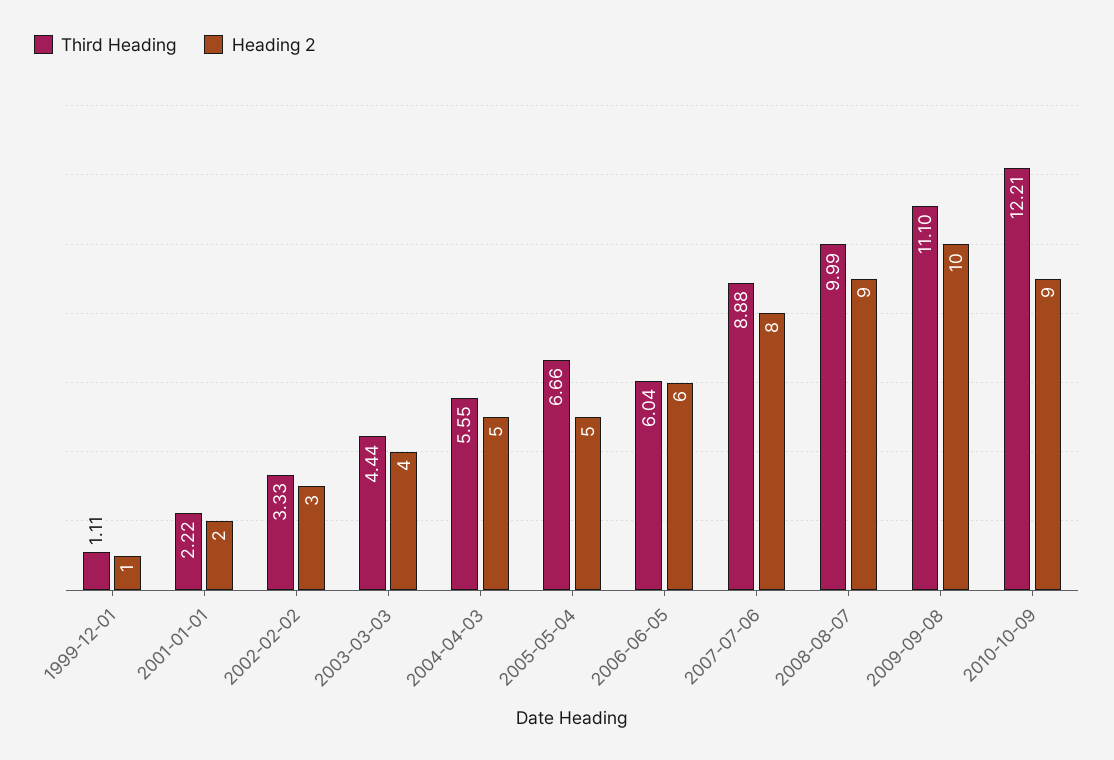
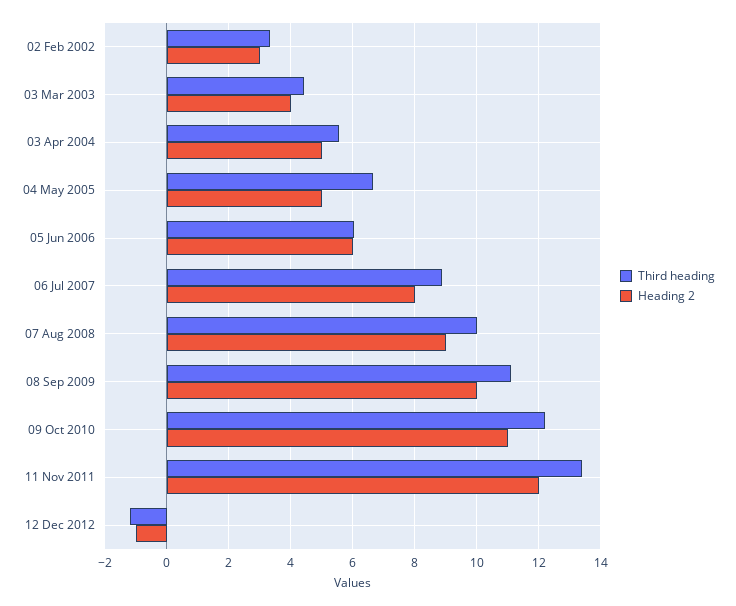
Third Heading, 1999-12-01: 1.11 -> none
Heading 2, 1999-12-01: 1 -> none
Third Heading, 2001-01-01: 2.22 -> none
Heading 2, 2001-01-01: 2 -> none
Heading 2, 2010-10-09: 9 -> 11
Third Heading, 11 Nov 2011: none -> 13.4
Heading 2, 11 Nov 2011: none -> 12
Third Heading, 12 Dec 2012: none -> -1.2
Heading 2, 12 Dec 2012: none -> -1

